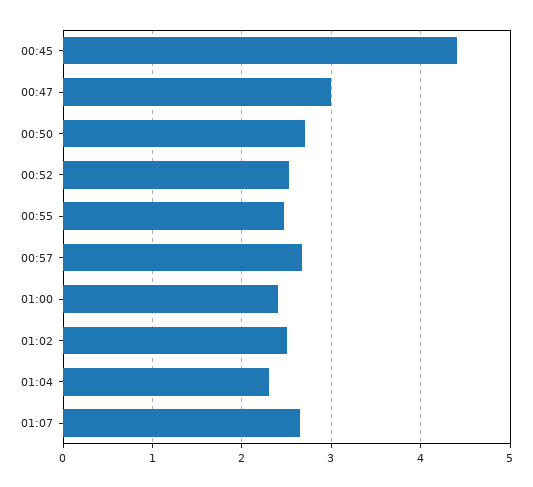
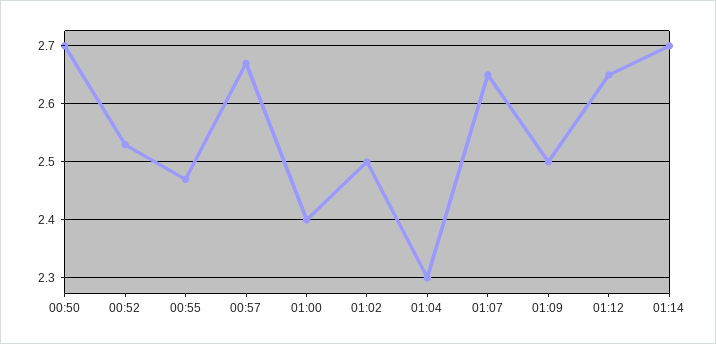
00:45: 4.4 -> none
00:47: 3 -> none
01:09: none -> 2.5
01:12: none -> 2.65
01:14: none -> 2.7

